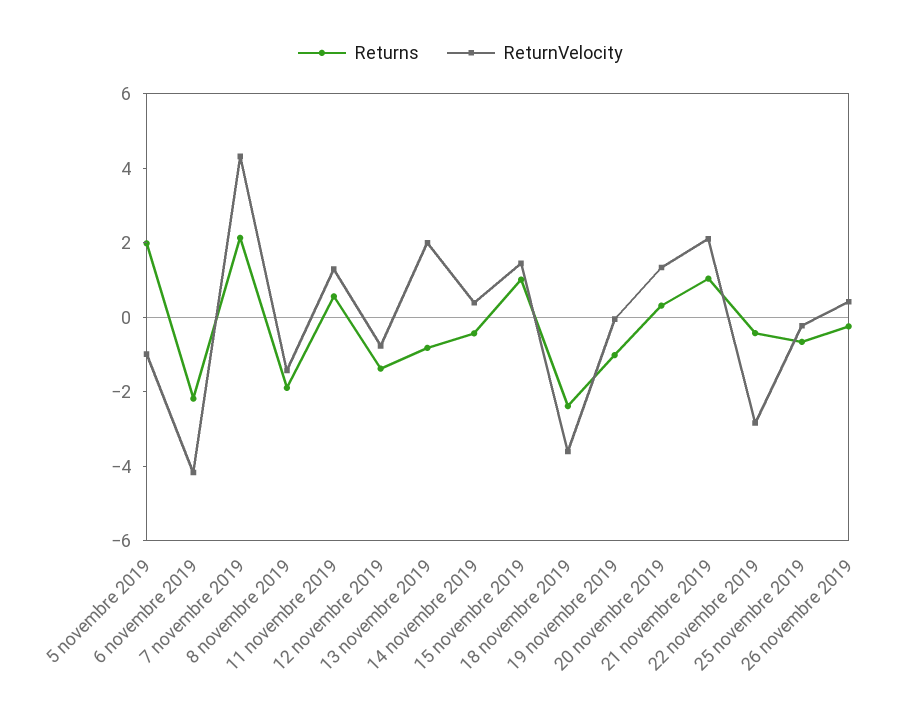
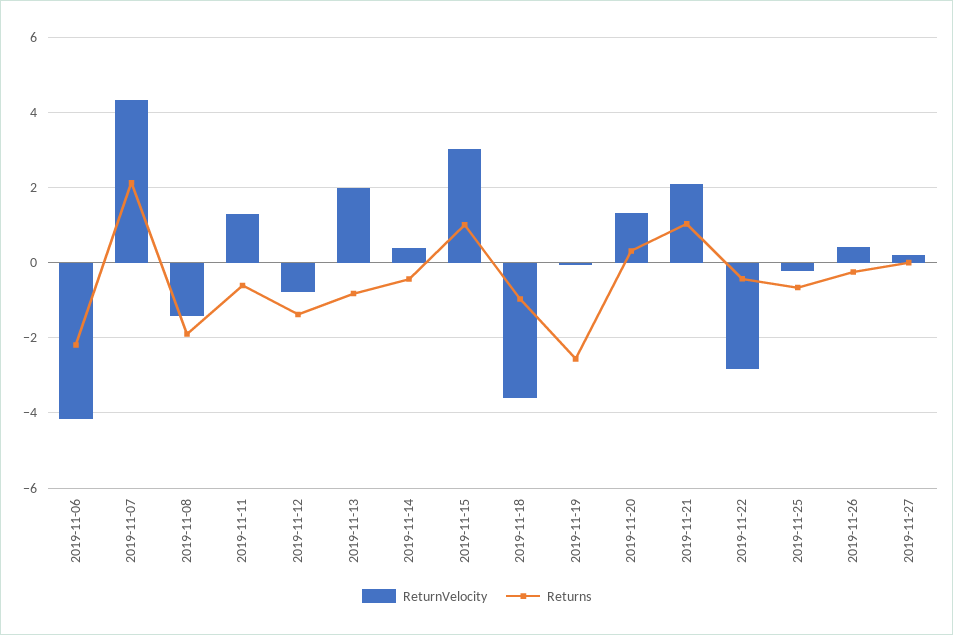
Returns, 5 novembre 2019: 2 -> none
ReturnVelocity, 5 novembre 2019: -1 -> none
Returns, 11 novembre 2019: 0.5 -> -0.6
ReturnVelocity, 15 novembre 2019: 1.5 -> 3
Returns, 18 novembre 2019: -2.5 -> -1
Returns, 19 novembre 2019: -1 -> -2.6
ReturnVelocity, 2019-11-27: none -> 0.2
Returns, 2019-11-27: none -> 0

